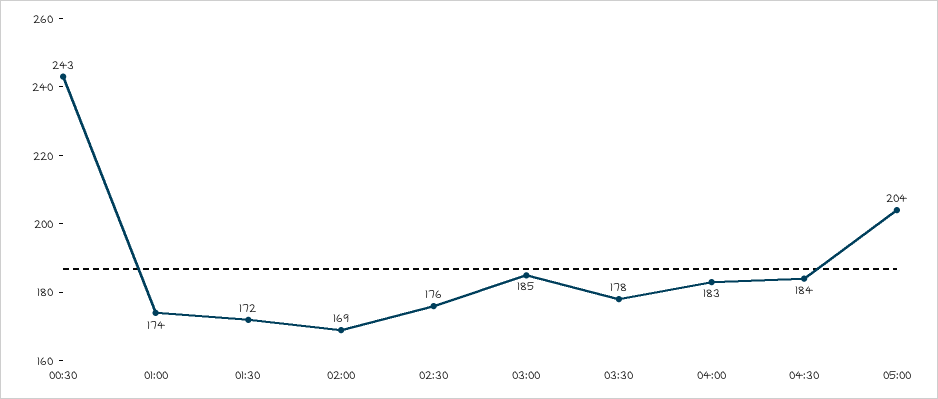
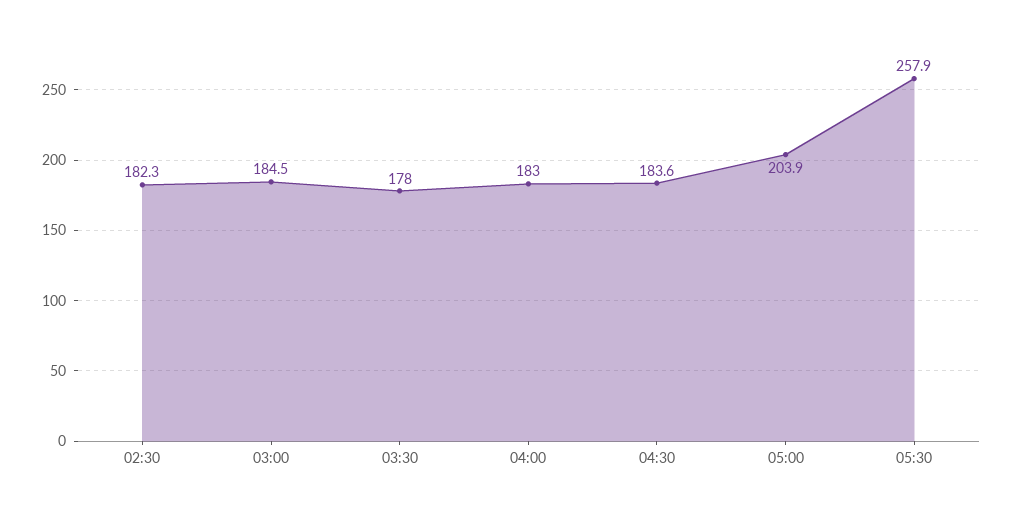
00:30: 243 -> none
01:00: 174 -> none
01:30: 172 -> none
02:00: 169 -> none
02:30: 176 -> 182.3
05:30: none -> 257.9

